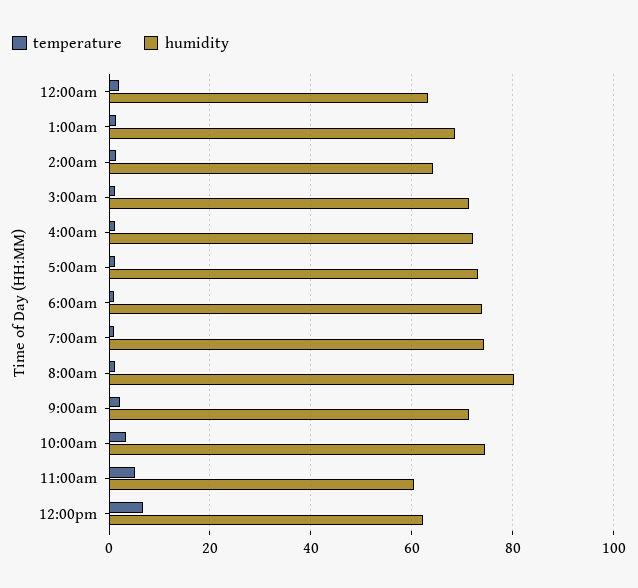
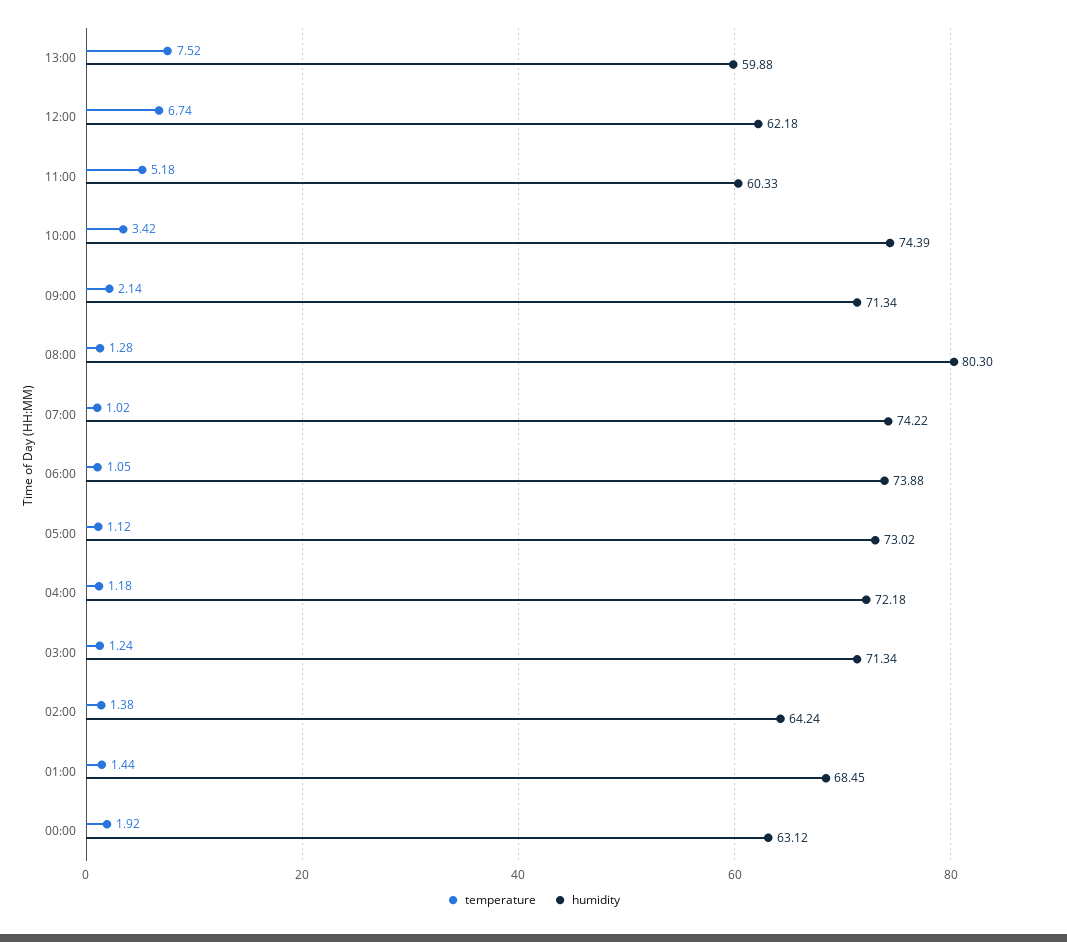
temperature, 13:00: none -> 7.52
humidity, 13:00: none -> 59.88

